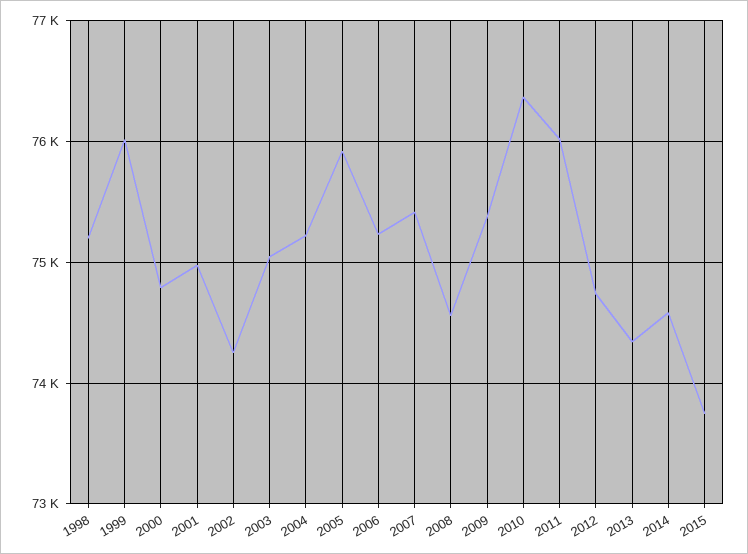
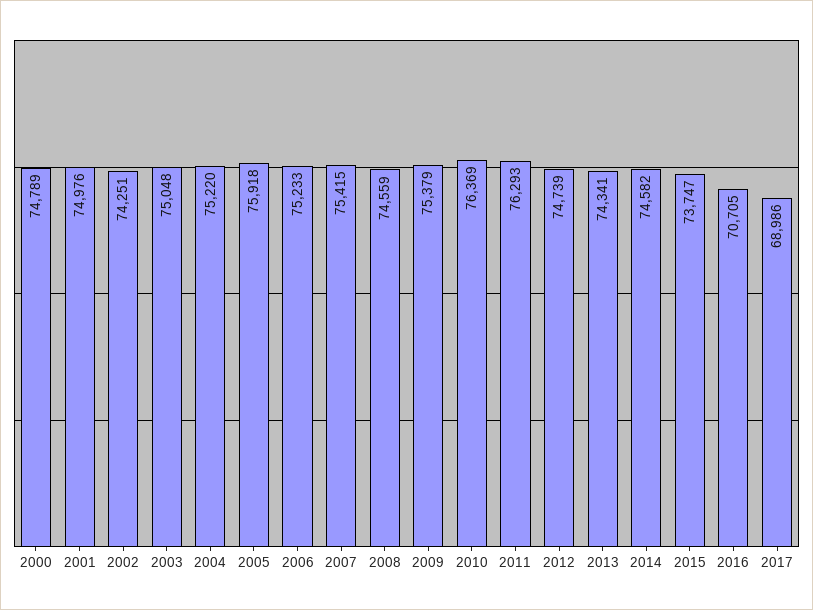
1998: 75200 -> none
1999: 76000 -> none
2011: 76000 -> 76293
2016: none -> 70705
2017: none -> 68986

